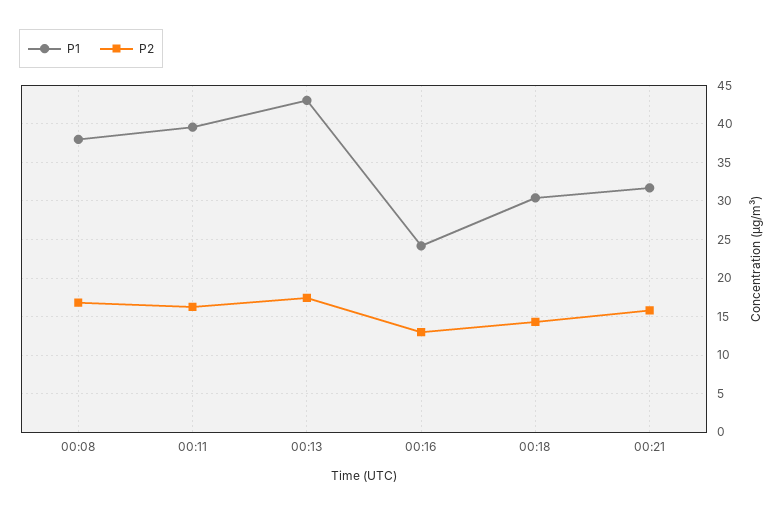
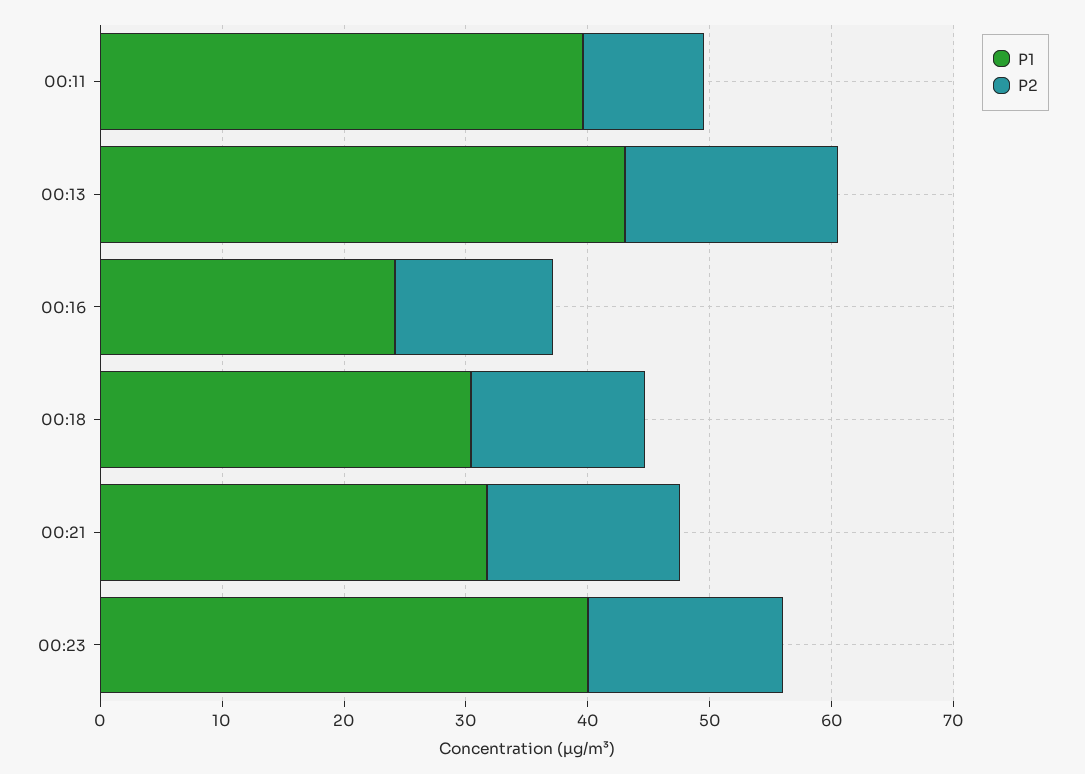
P1, 00:08: 38 -> none
P2, 00:08: 17 -> none
P2, 00:11: 16 -> 10
P1, 00:23: none -> 40
P2, 00:23: none -> 16

